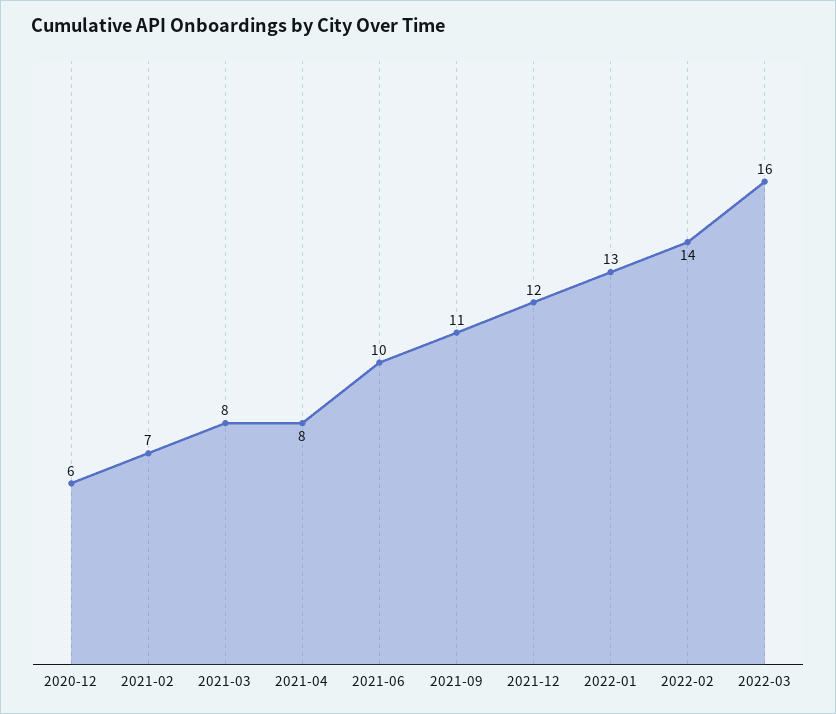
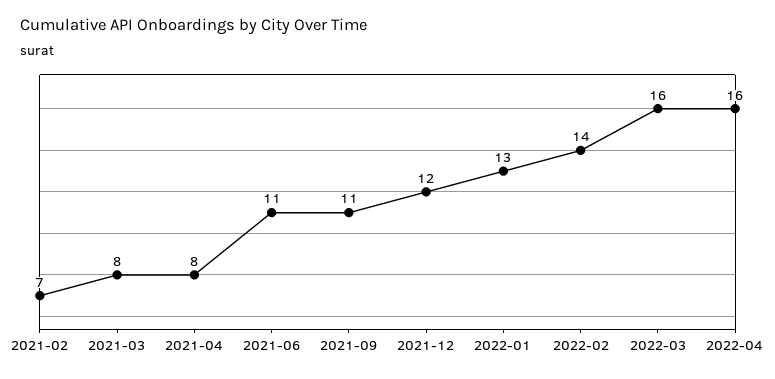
2020-12: 6 -> none
2021-06: 10 -> 11
2022-04: none -> 16

